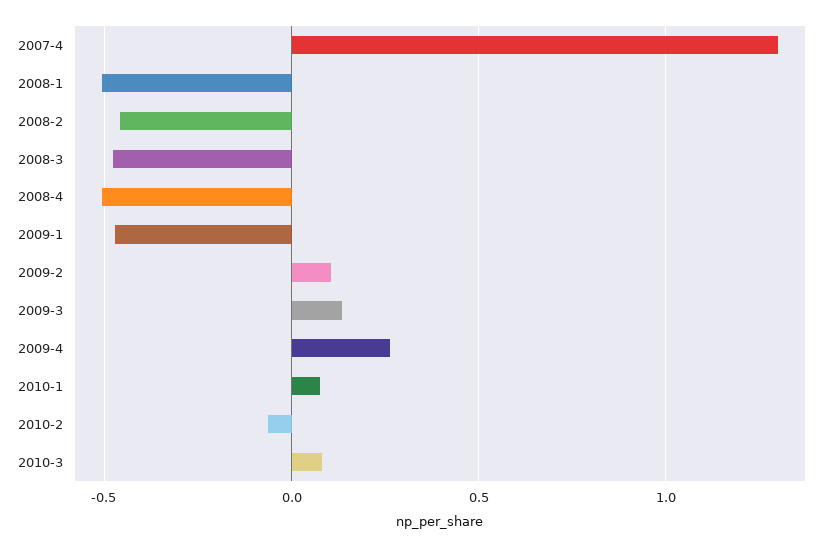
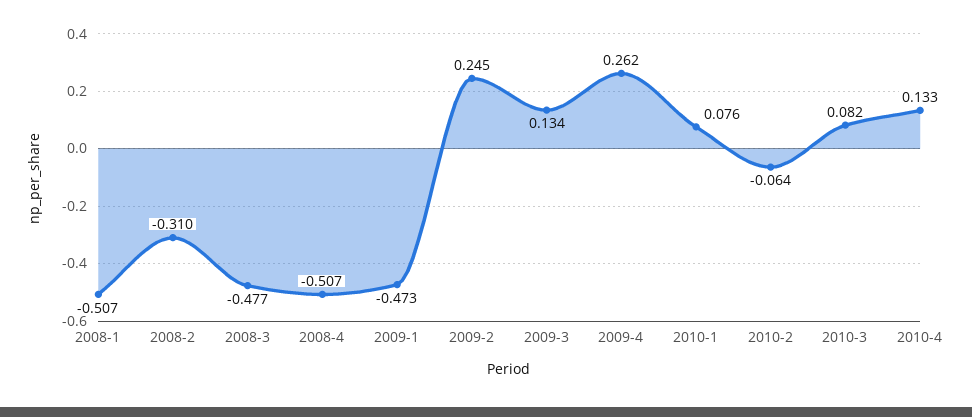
2007-4: 1.3 -> none
2008-2: -0.45 -> -0.31
2009-2: 0.1 -> 0.245
2010-4: none -> 0.133

